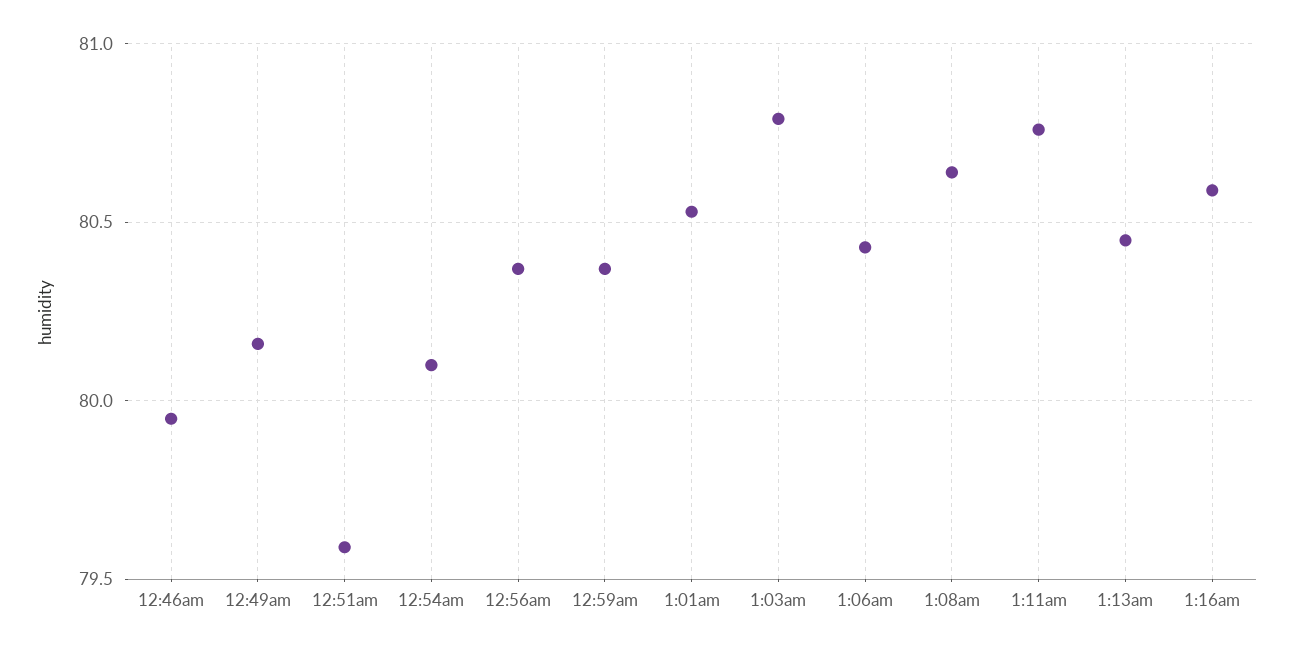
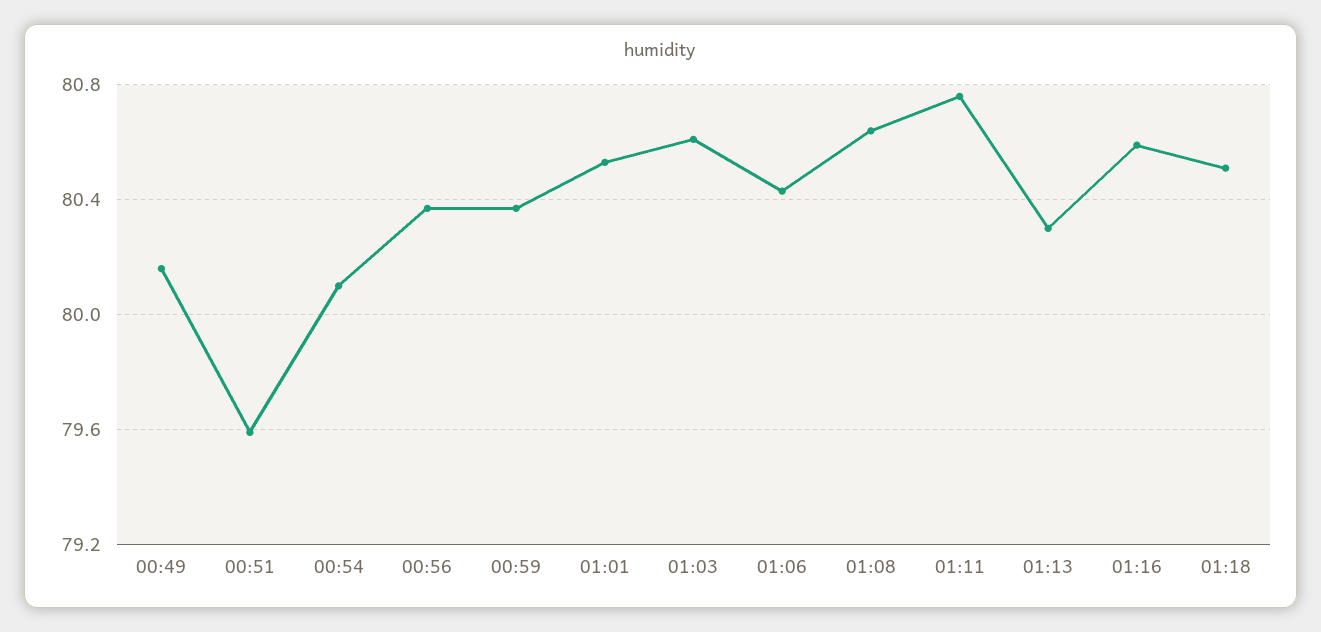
12:46am: 79.95 -> none
1:03am: 80.8 -> 80.6
1:13am: 80.45 -> 80.3
01:18: none -> 80.5

